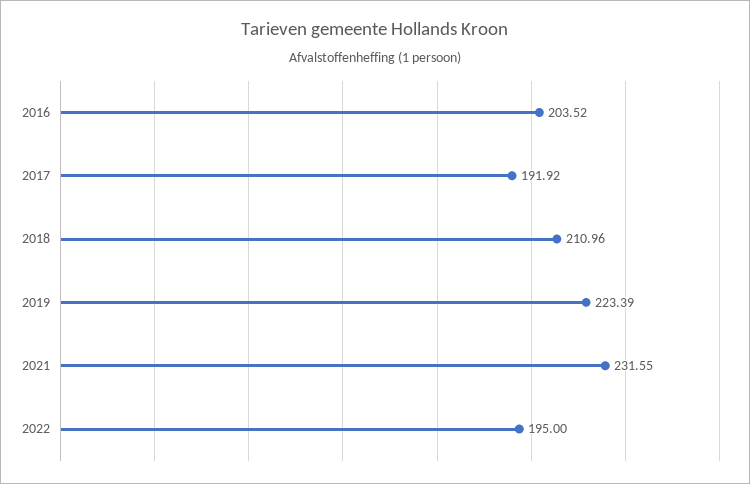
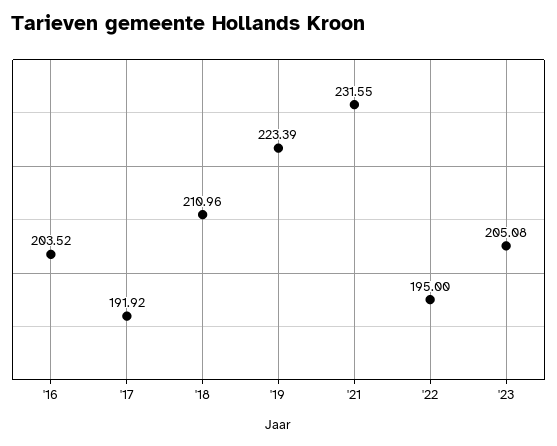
'23: none -> 205.08

